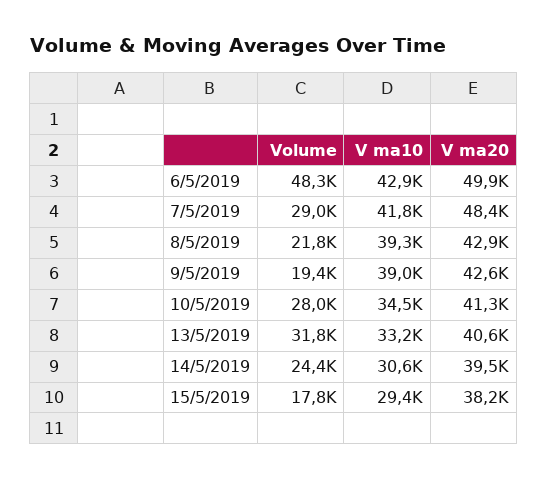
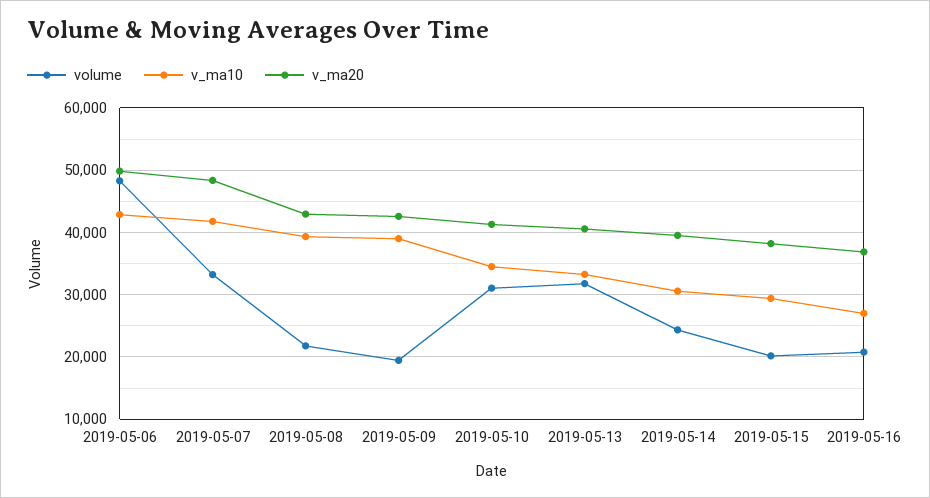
Volume, 7/5/2019: 29000 -> 33000
Volume, 10/5/2019: 28000 -> 31000
Volume, 15/5/2019: 17800 -> 20000
Volume, 2019-05-16: none -> 21000
V ma10, 2019-05-16: none -> 27000
V ma20, 2019-05-16: none -> 37000

